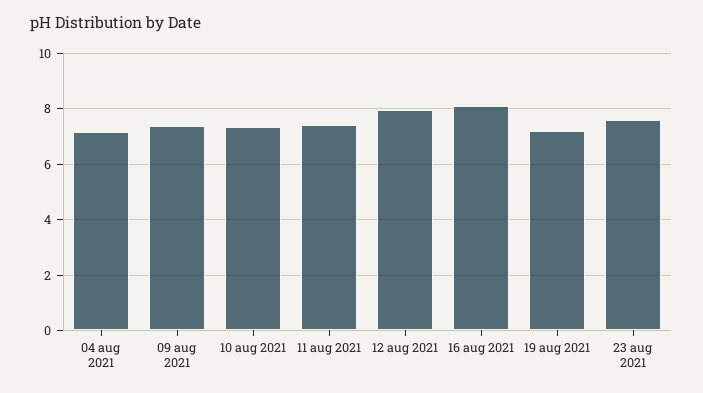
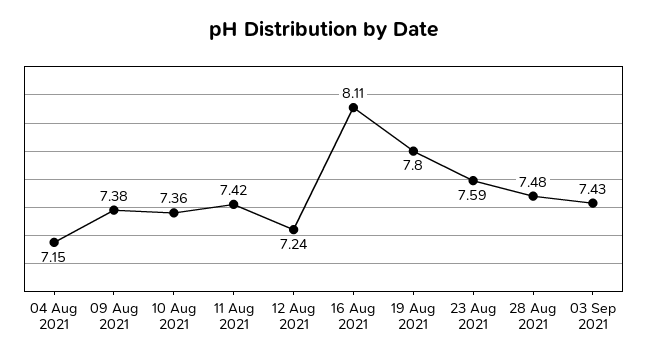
12 aug 2021: 8 -> 7.24
19 aug 2021: 7.25 -> 7.8
28 Aug 2021: none -> 7.48
03 Sep 2021: none -> 7.43

